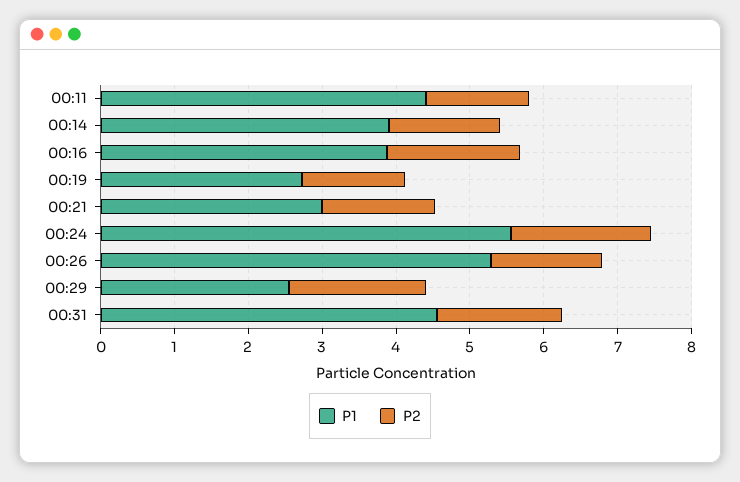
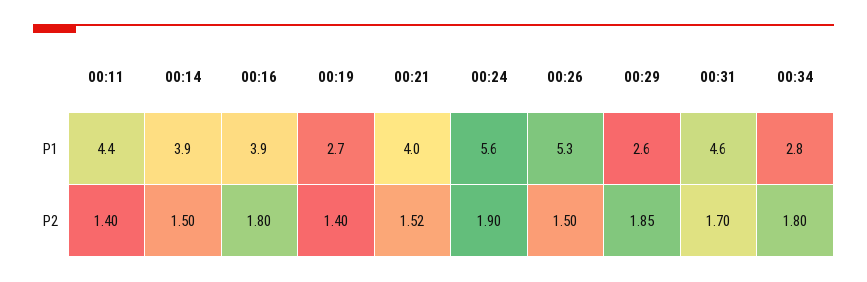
P1, 00:21: 3 -> 4
P1, 00:34: none -> 2.8
P2, 00:34: none -> 1.8

